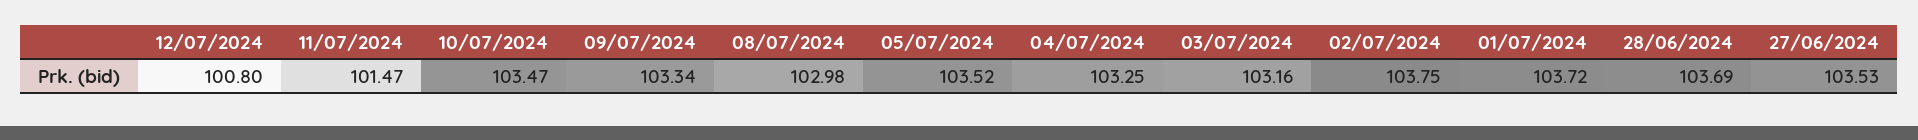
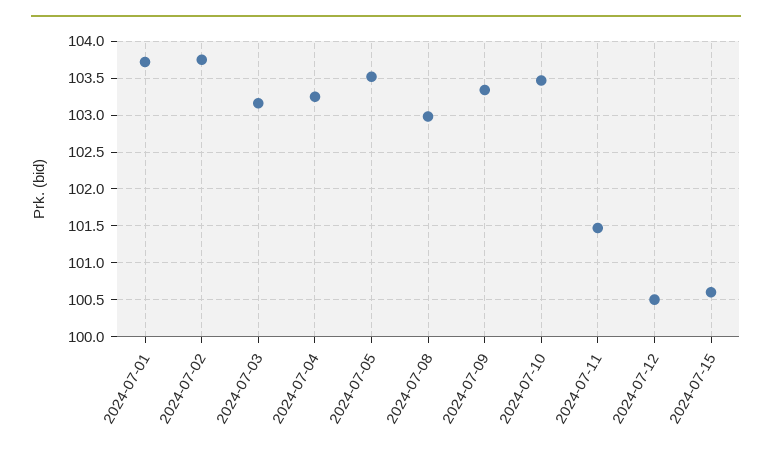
12/07/2024: 100.8 -> 100.5
28/06/2024: 103.69 -> none
27/06/2024: 103.53 -> none
2024-07-15: none -> 100.6

